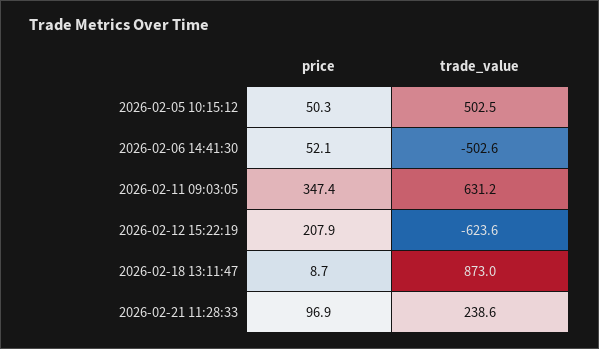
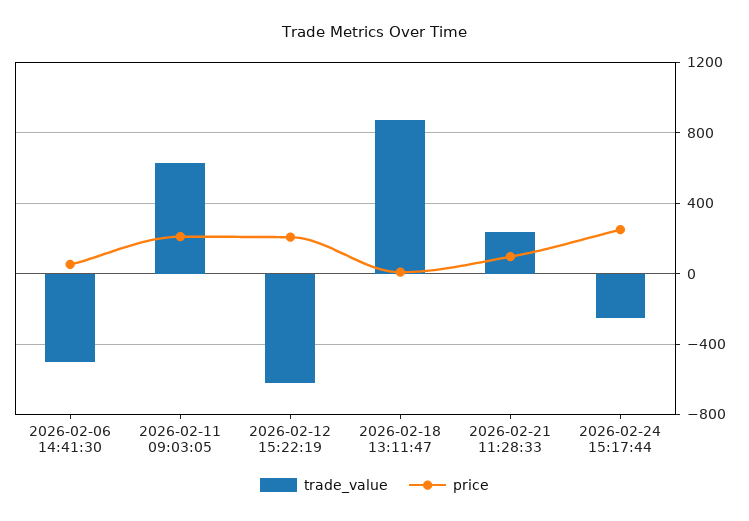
price, 2026-02-05 10:15:12: 50.3 -> none
trade_value, 2026-02-05 10:15:12: 502.5 -> none
price, 2026-02-11 09:03:05: 347.4 -> 200
trade_value, 2026-02-24 15:17:44: none -> -250
price, 2026-02-24 15:17:44: none -> 250

